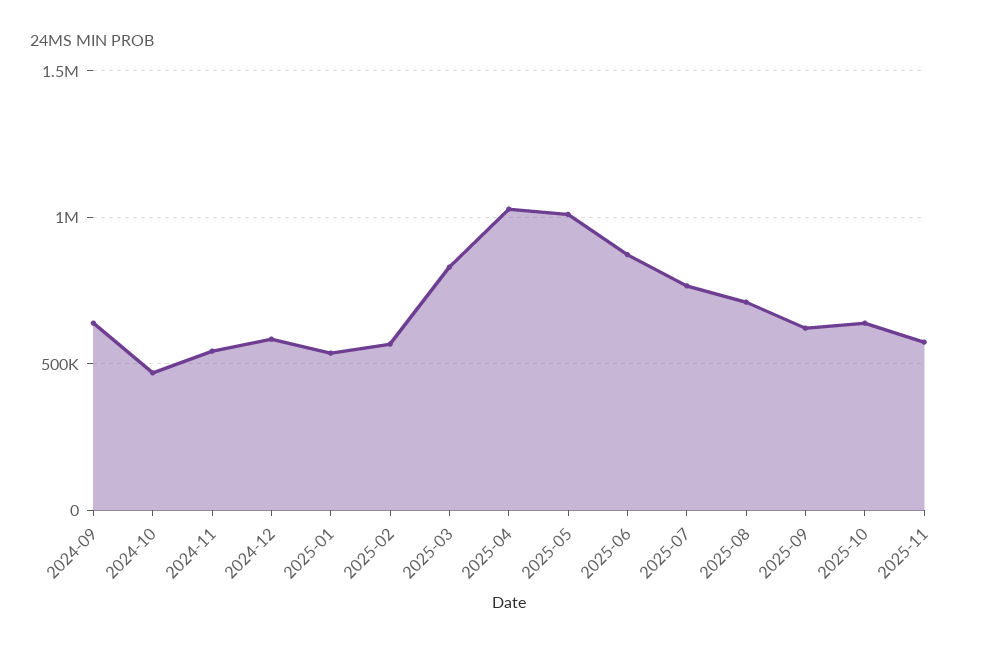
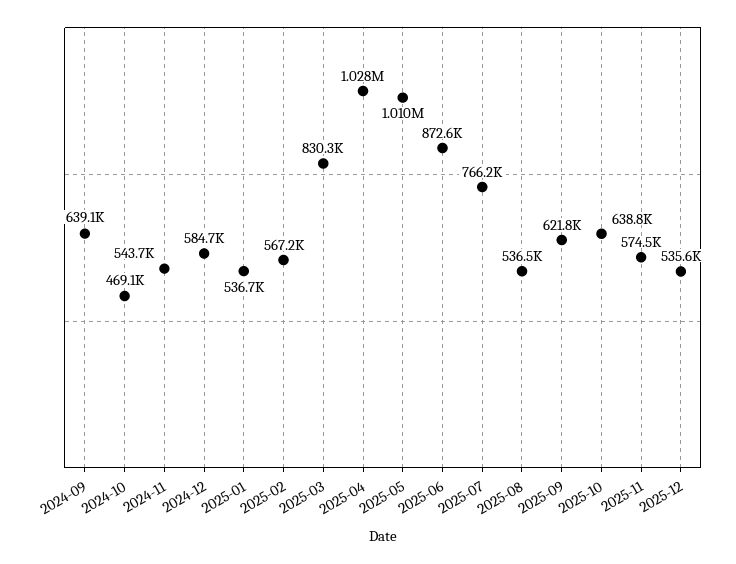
2025-08: 700000 -> 536500
2025-12: none -> 535600

